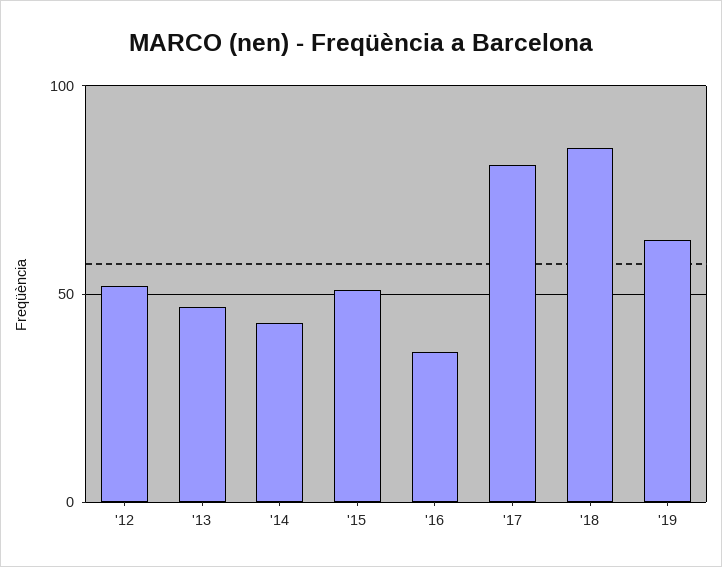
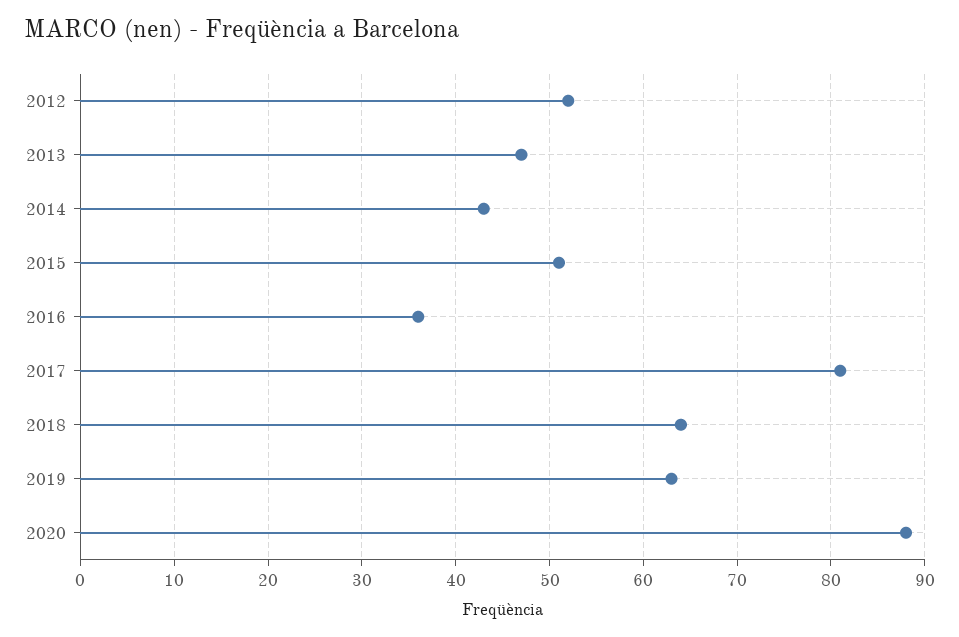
'18: 85 -> 64
2020: none -> 88

